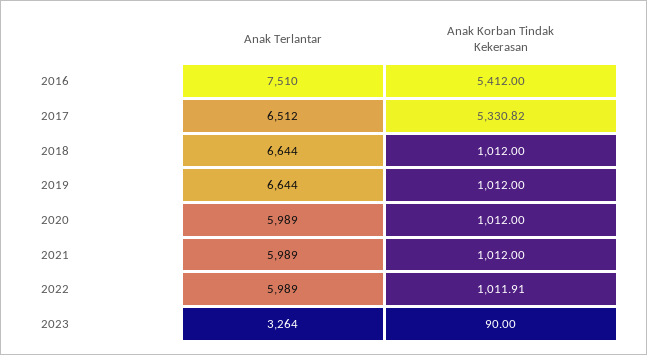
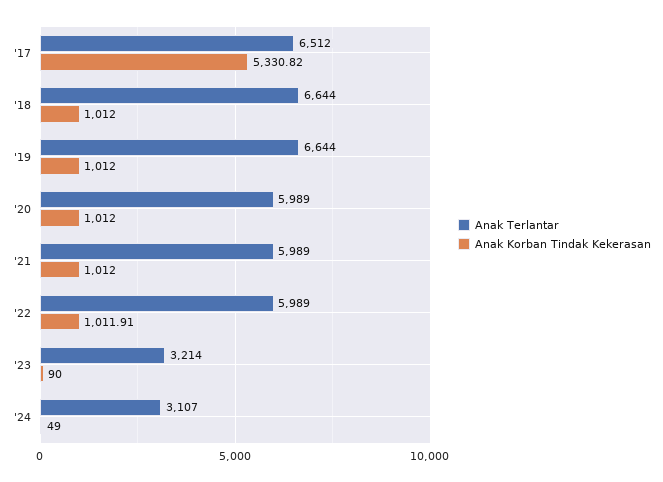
Anak Terlantar, 2016: 7510 -> none
Anak Korban Tindak Kekerasan, 2016: 5412 -> none
Anak Terlantar, 2023: 3264 -> 3214
Anak Terlantar, '24: none -> 3107
Anak Korban Tindak Kekerasan, '24: none -> 49

